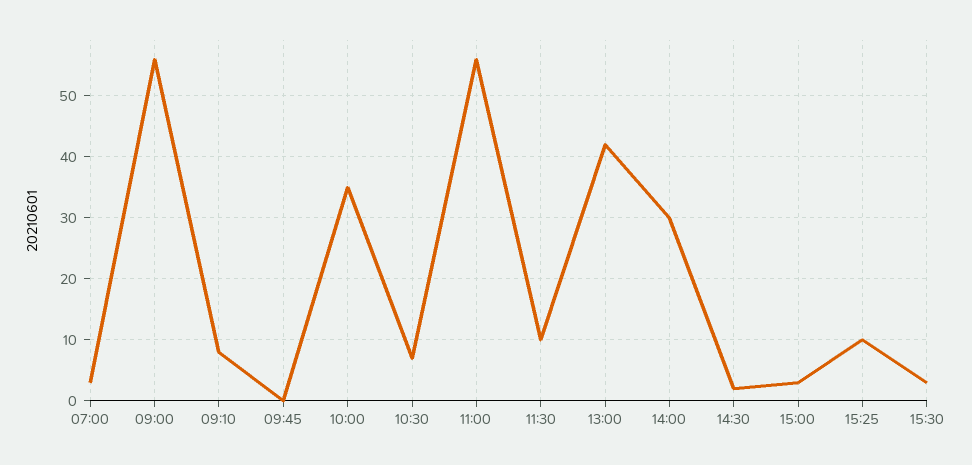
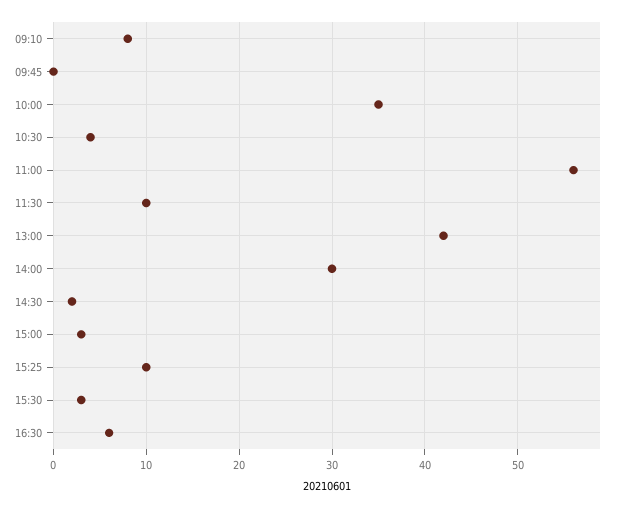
07:00: 3 -> none
09:00: 56 -> none
10:30: 7 -> 4
16:30: none -> 6

